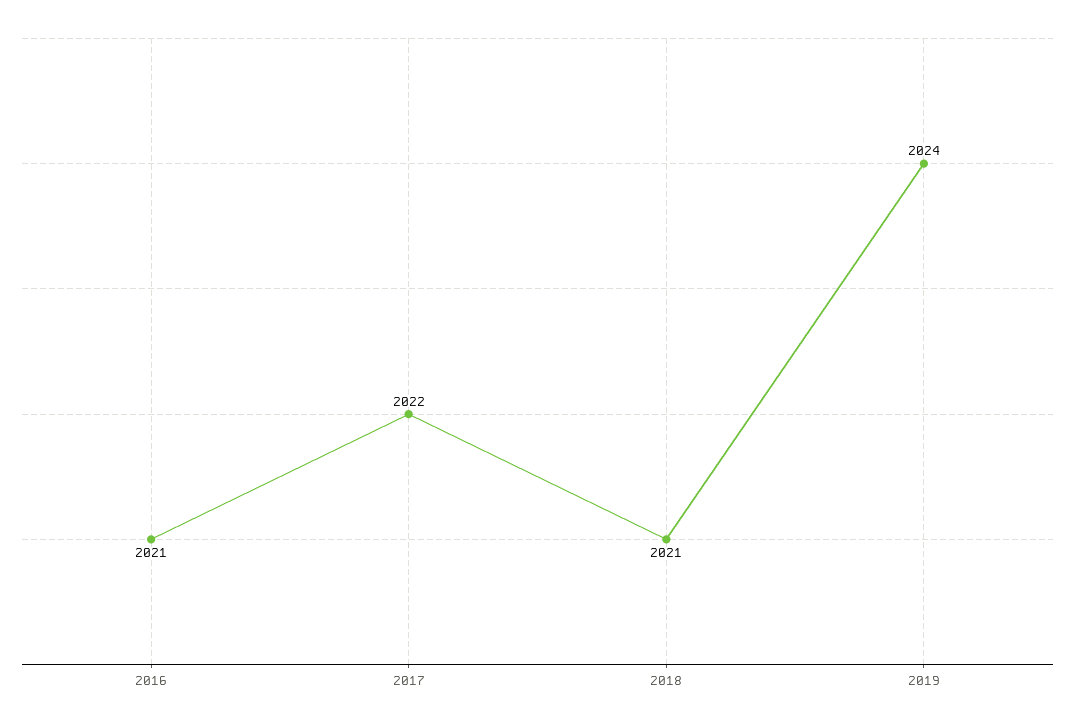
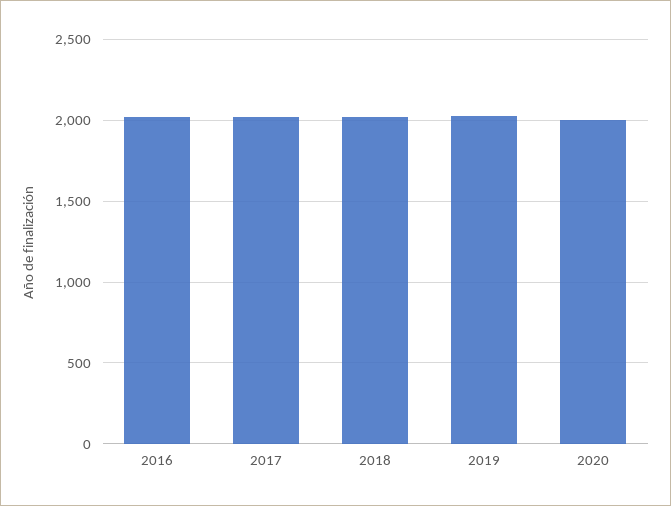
2020: none -> 2000

